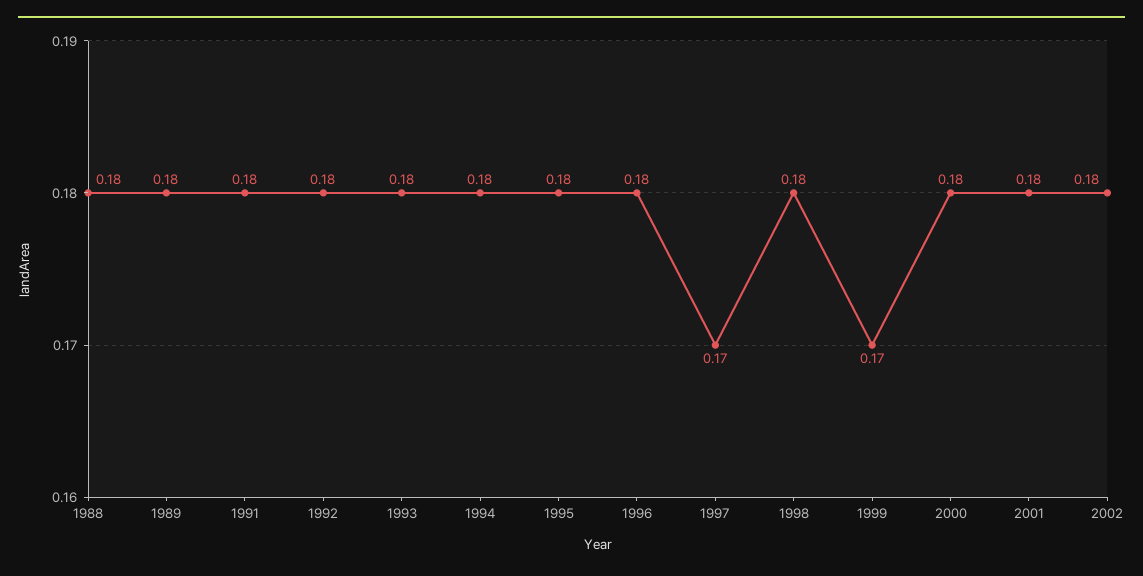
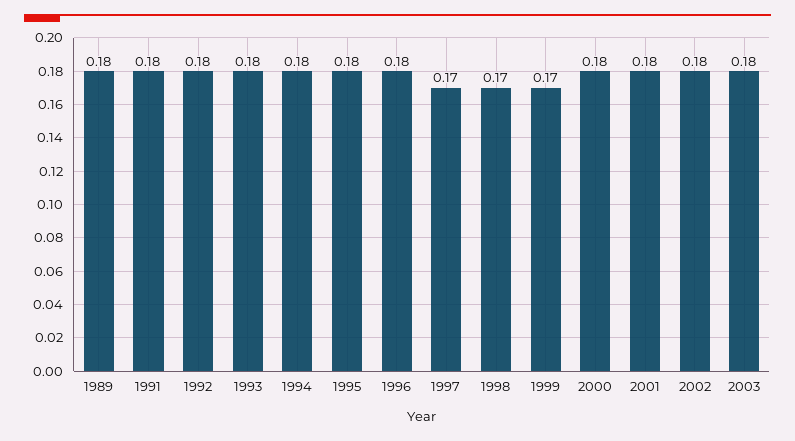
1988: 0.18 -> none
1998: 0.18 -> 0.17
2003: none -> 0.18

